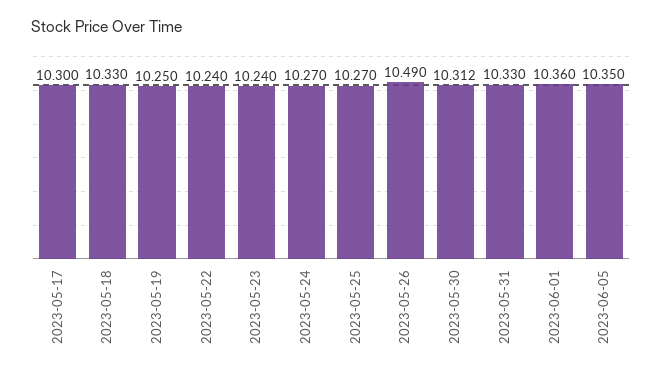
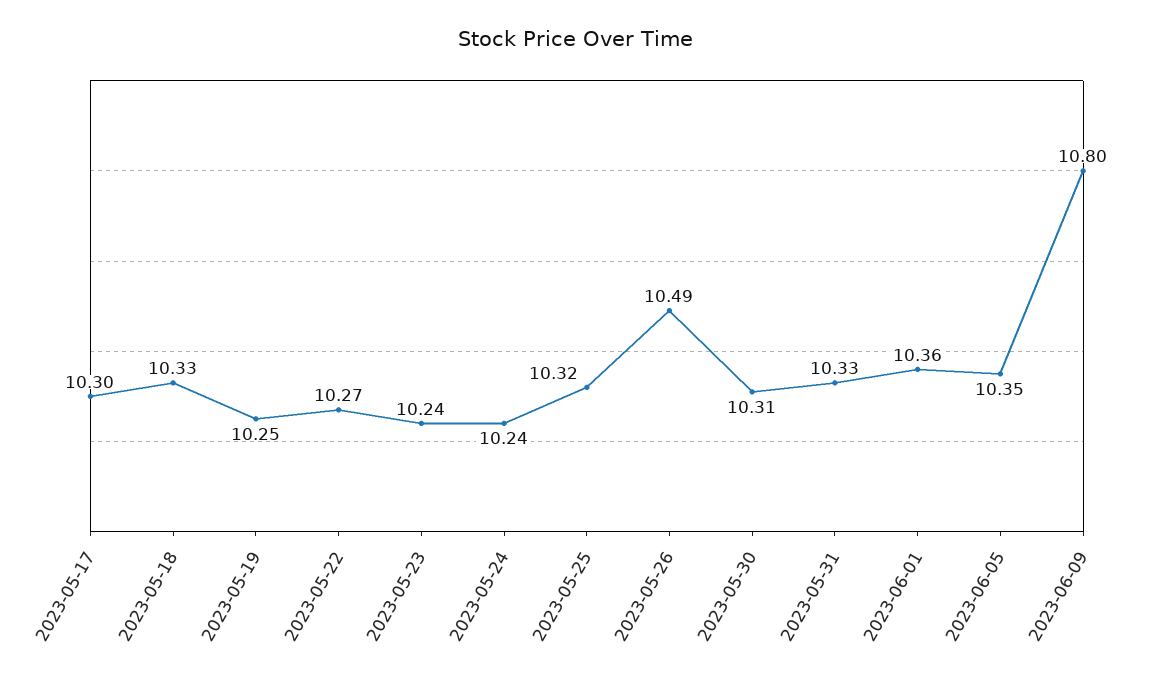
2023-05-22: 10.24 -> 10.27
2023-05-24: 10.27 -> 10.24
2023-05-25: 10.27 -> 10.32
2023-06-09: none -> 10.8

